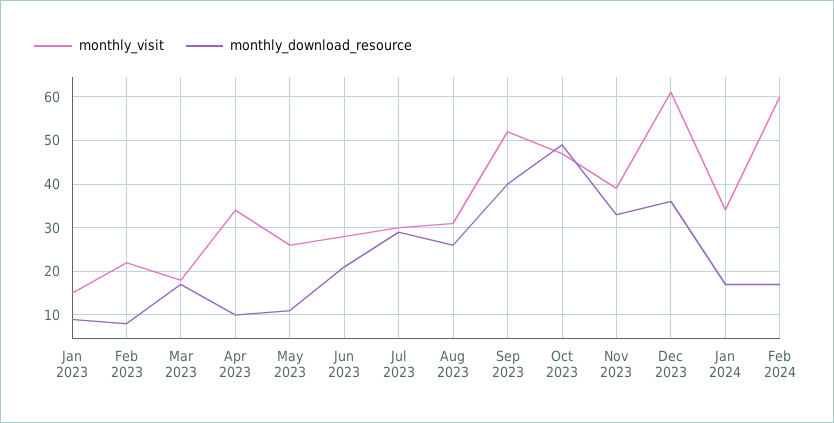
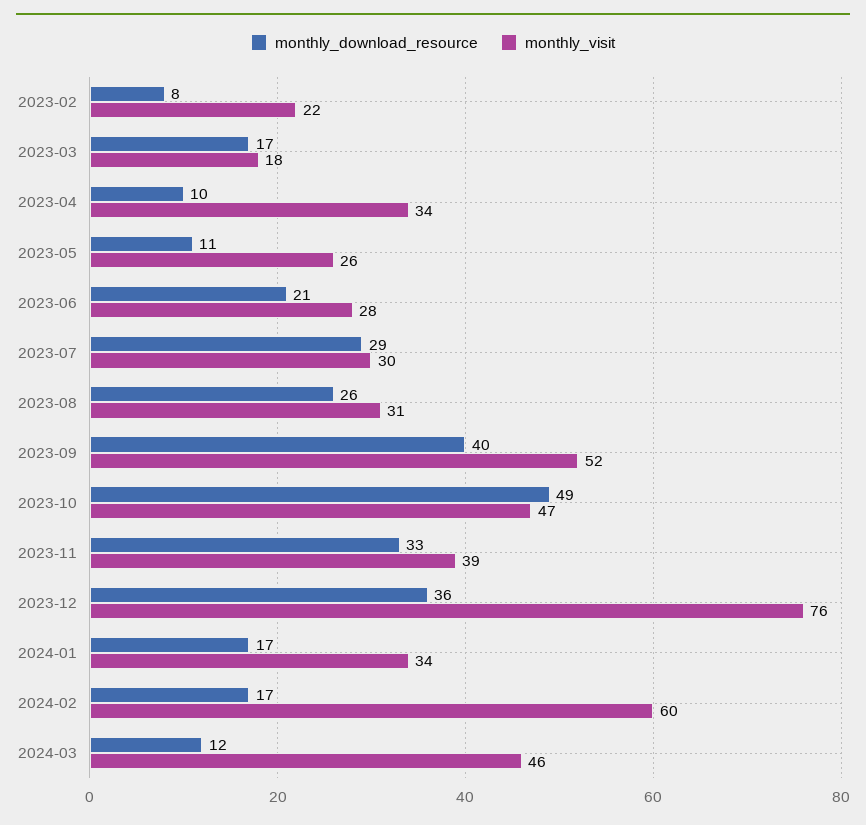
monthly_visit, Jan 2023: 15 -> none
monthly_download_resource, Jan 2023: 10 -> none
monthly_visit, Dec 2023: 60 -> 76
monthly_download_resource, 2024-03: none -> 12
monthly_visit, 2024-03: none -> 46

